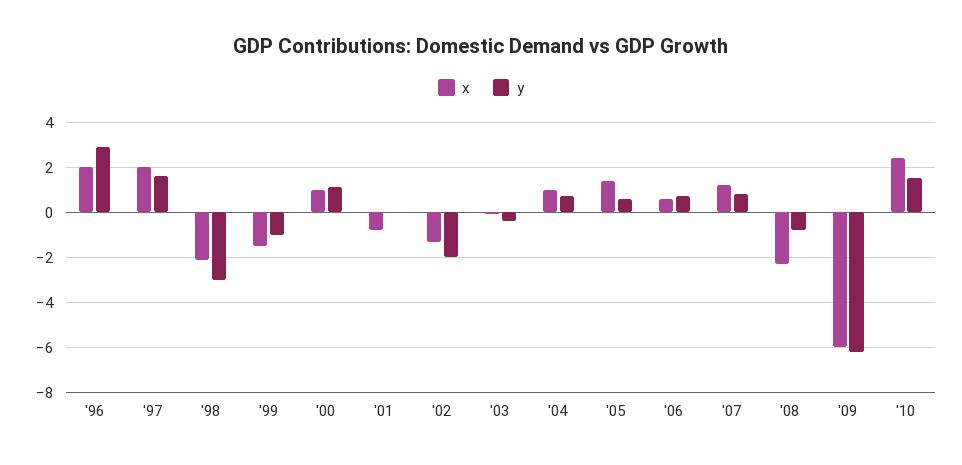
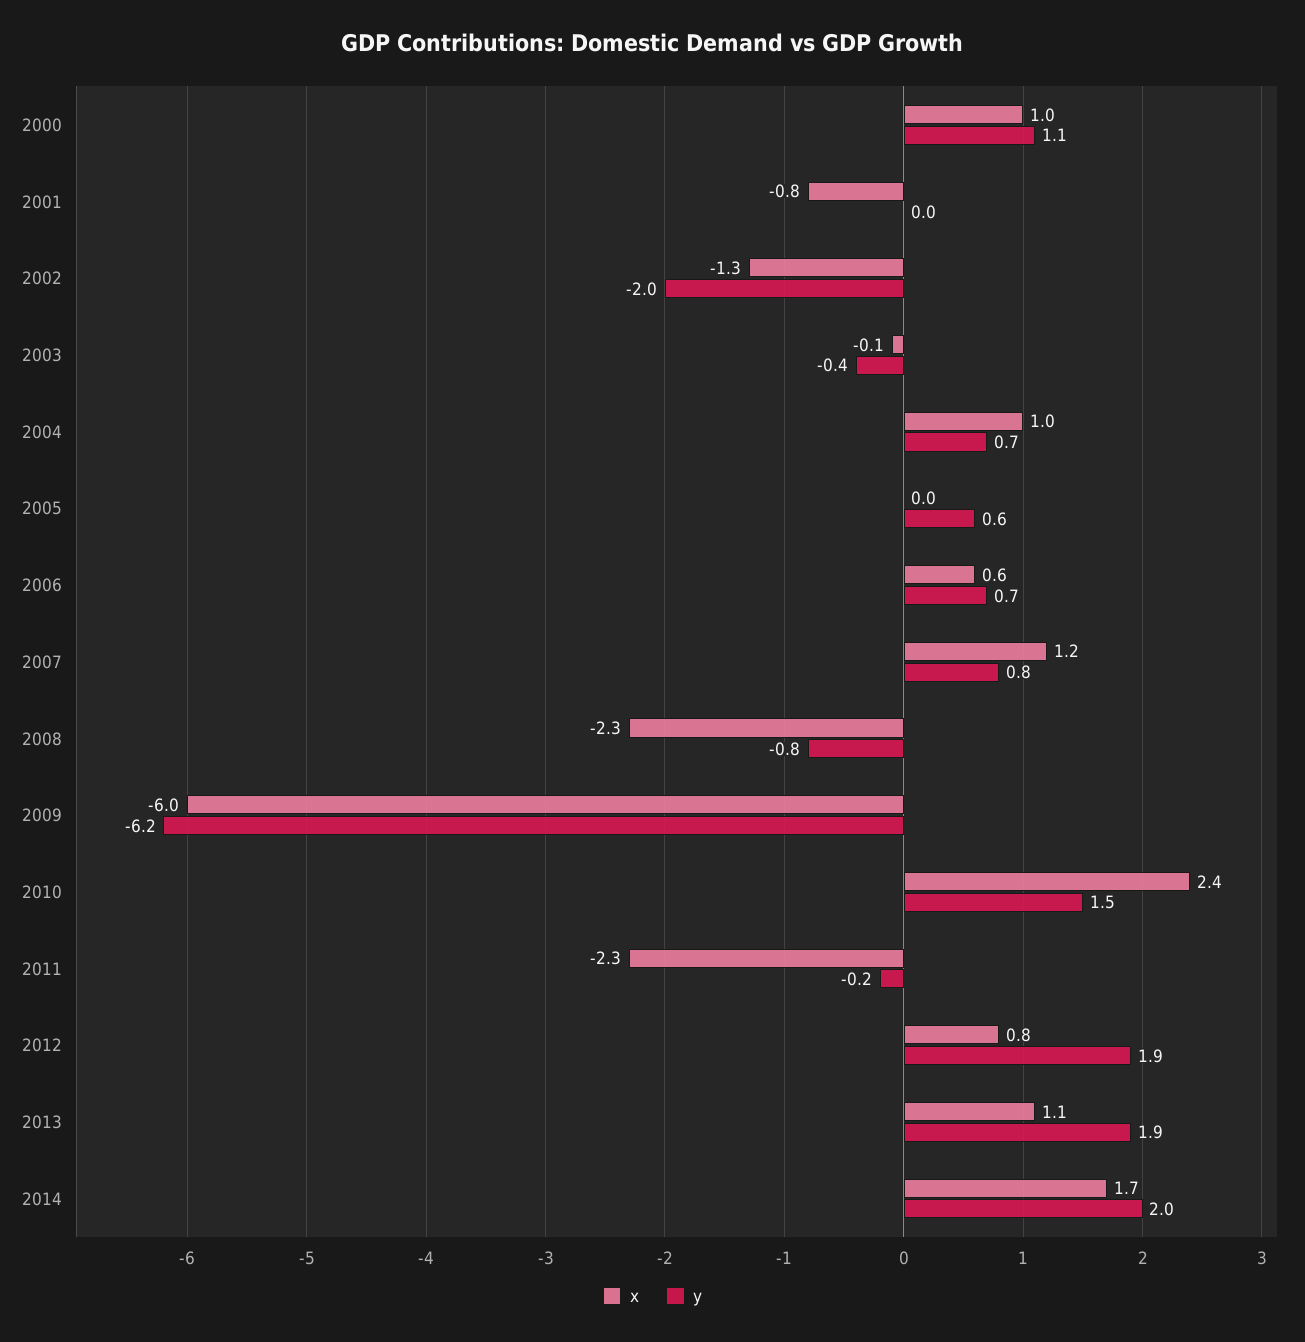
x, '96: 2 -> none
y, '96: 3 -> none
x, '97: 2 -> none
y, '97: 1.5 -> none
x, '98: -2 -> none
y, '98: -3 -> none
x, '99: -1.5 -> none
y, '99: -1 -> none
x, '05: 1.5 -> 0
x, 2011: none -> -2.3
y, 2011: none -> -0.2
x, 2012: none -> 0.8
y, 2012: none -> 1.9
x, 2013: none -> 1.1
y, 2013: none -> 1.9
x, 2014: none -> 1.7
y, 2014: none -> 2

